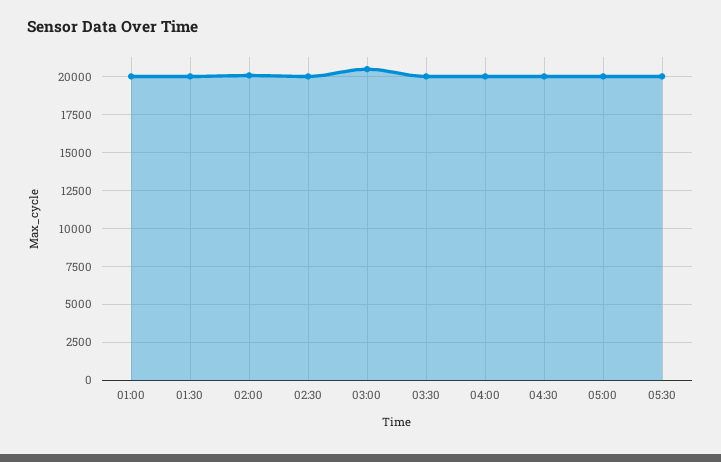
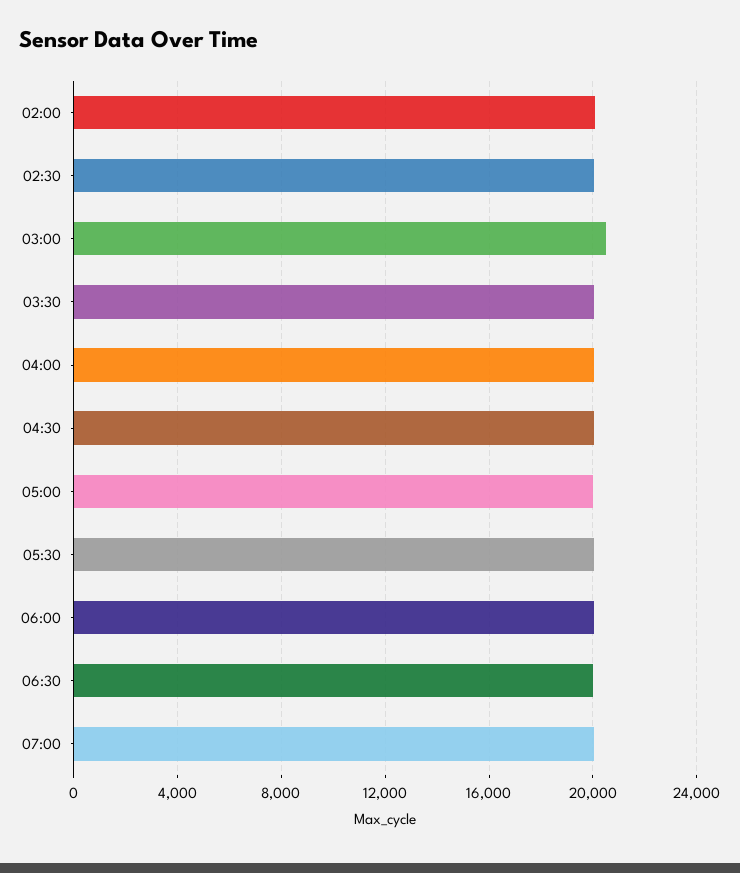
01:00: 20000 -> none
01:30: 20000 -> none
06:00: none -> 20000
06:30: none -> 20000
07:00: none -> 20000

